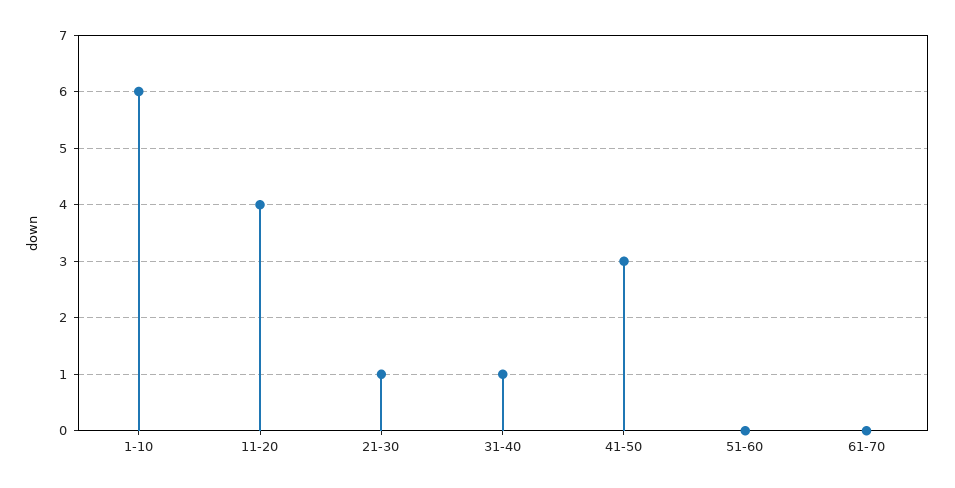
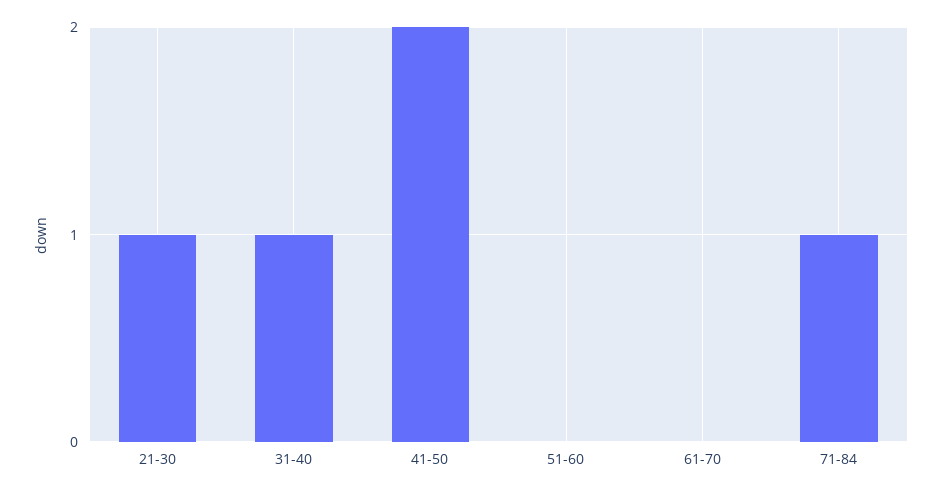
1-10: 6 -> none
11-20: 4 -> none
41-50: 3 -> 2
71-84: none -> 1

